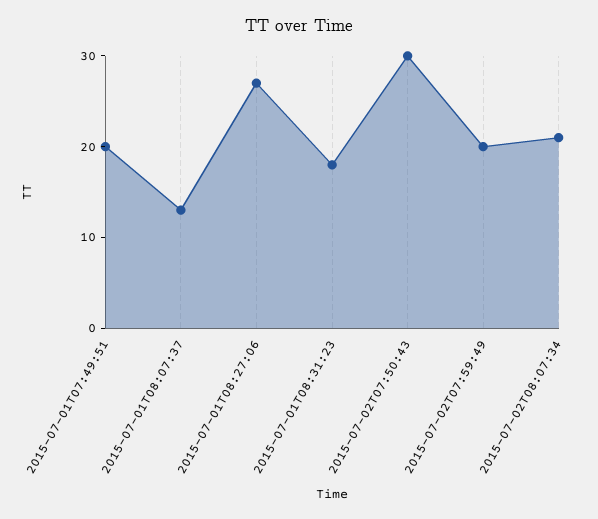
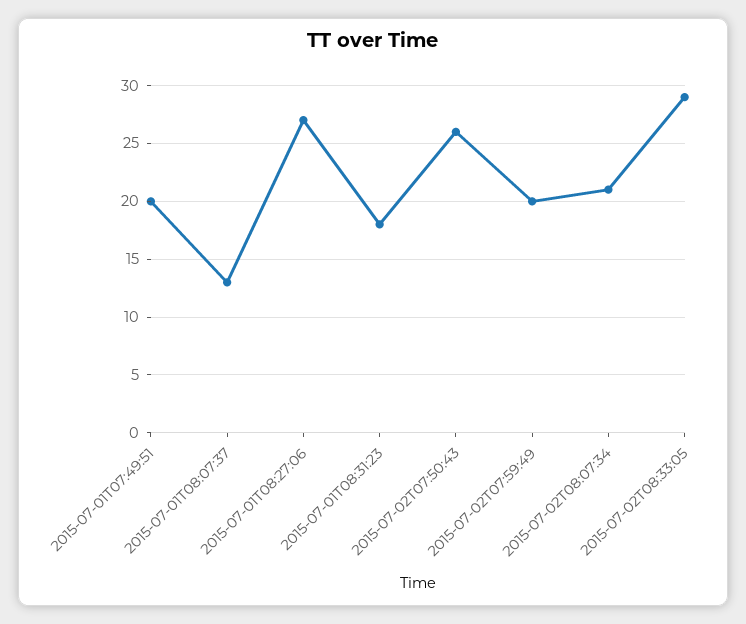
2015-07-02T07:50:43: 30 -> 26
2015-07-02T08:33:05: none -> 29

